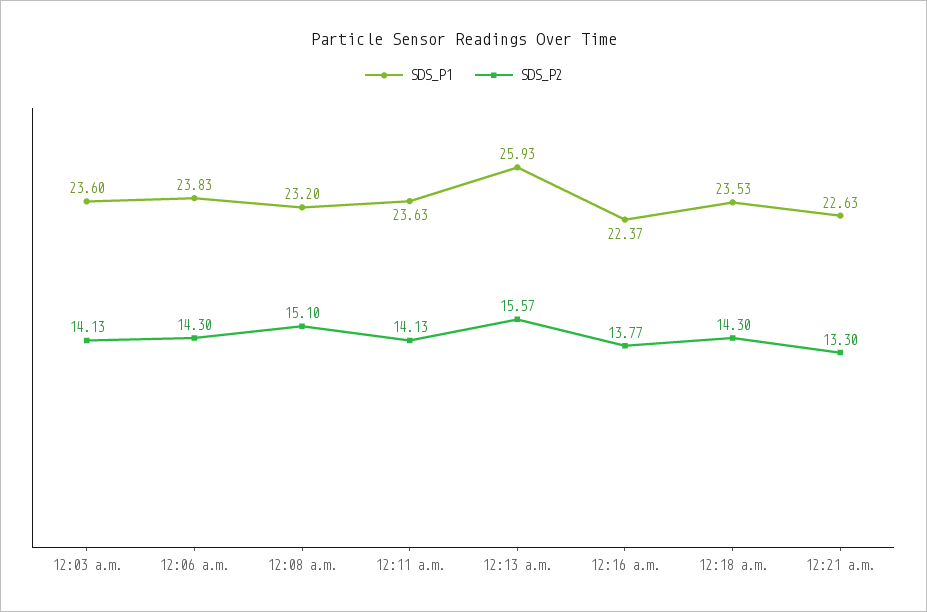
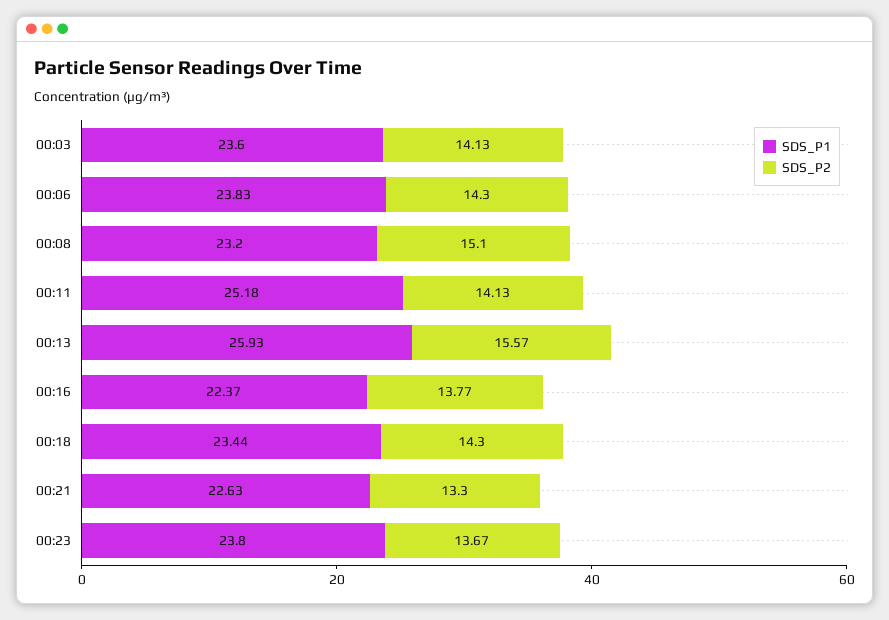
SDS_P1, 12:11 a.m.: 23.63 -> 25.18
SDS_P1, 12:18 a.m.: 23.53 -> 23.44
SDS_P1, 00:23: none -> 23.8
SDS_P2, 00:23: none -> 13.67

